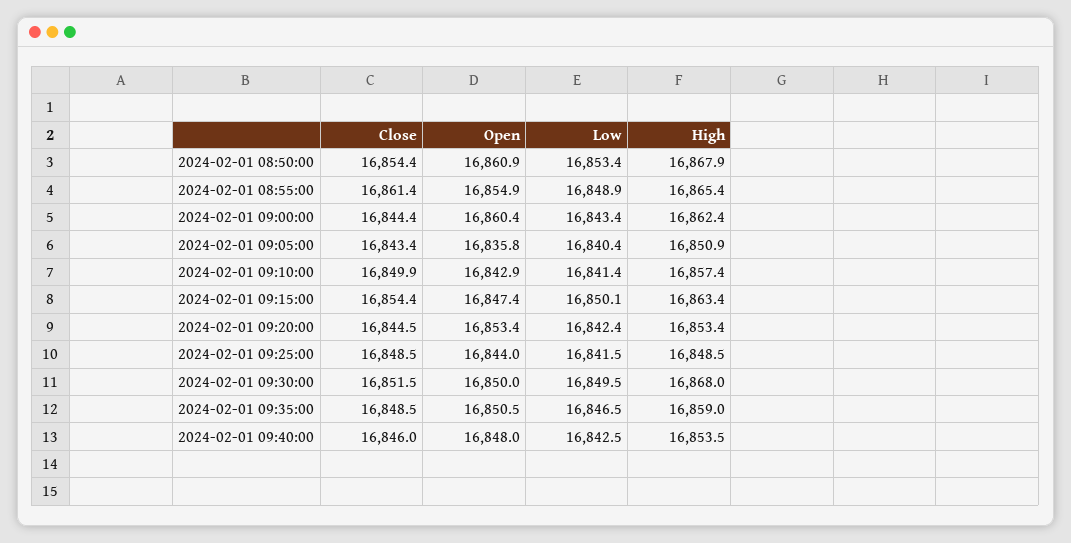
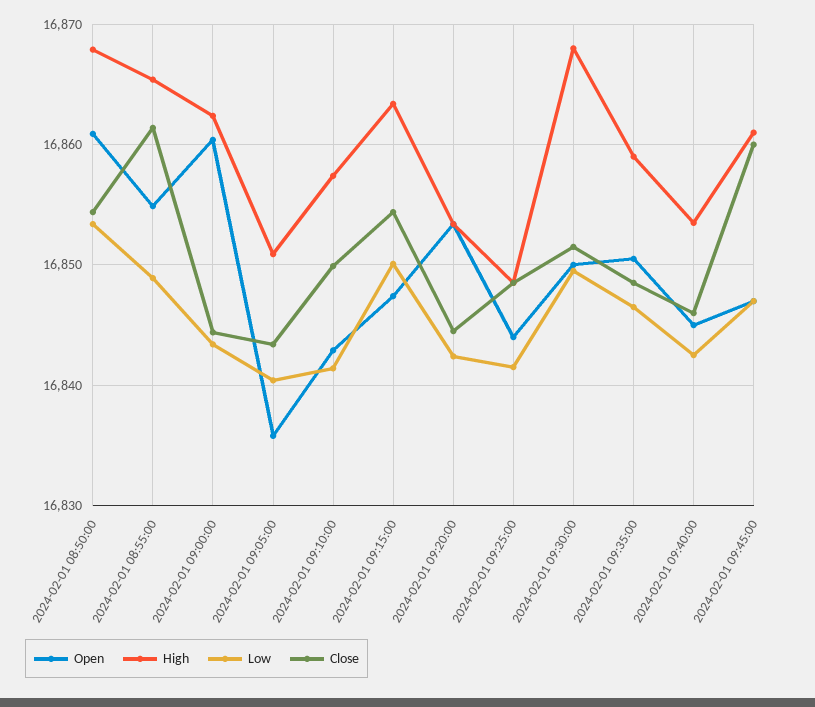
Open, 2024-02-01 09:40:00: 16848 -> 16845
Open, 2024-02-01 09:45:00: none -> 16847
High, 2024-02-01 09:45:00: none -> 16861
Low, 2024-02-01 09:45:00: none -> 16847
Close, 2024-02-01 09:45:00: none -> 16860

